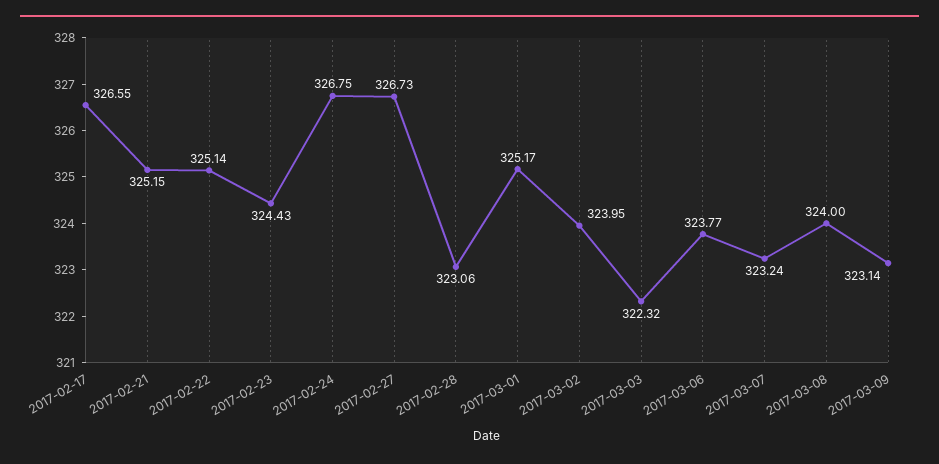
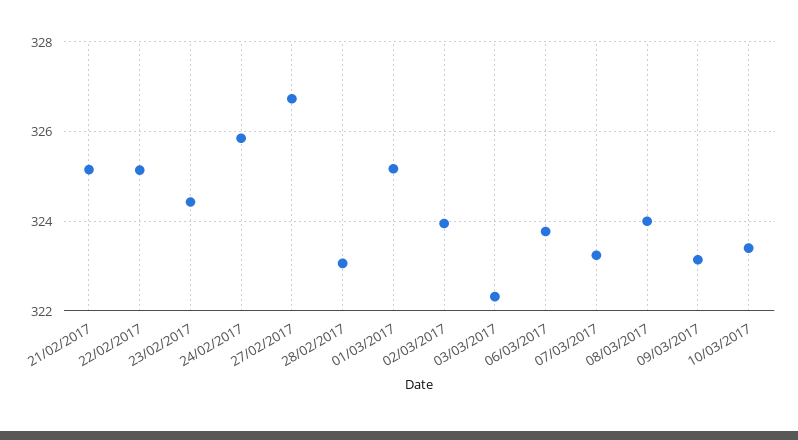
2017-02-17: 326.55 -> none
2017-02-24: 326.75 -> 325.8
10/03/2017: none -> 323.4

